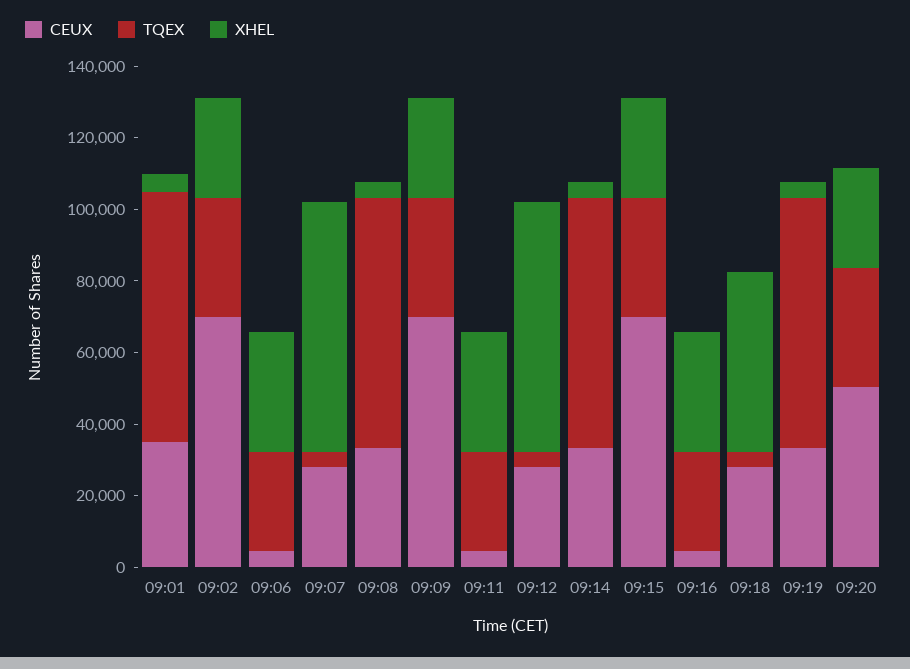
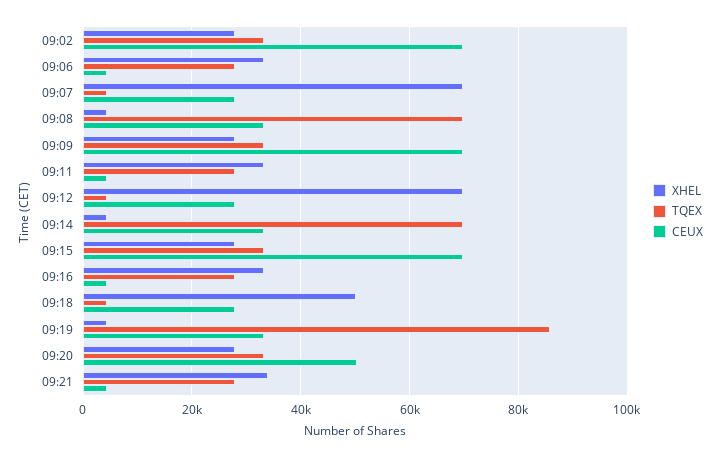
CEUX, 09:01: 35000 -> none
TQEX, 09:01: 70000 -> none
XHEL, 09:01: 5000 -> none
TQEX, 09:19: 70000 -> 86000
XHEL, 09:21: none -> 34000
TQEX, 09:21: none -> 28000
CEUX, 09:21: none -> 4000

